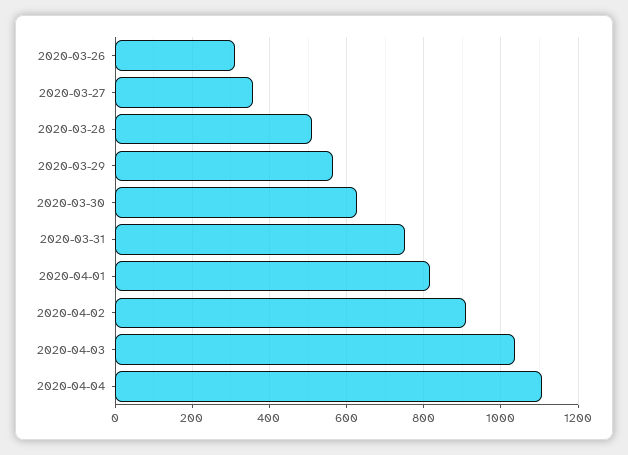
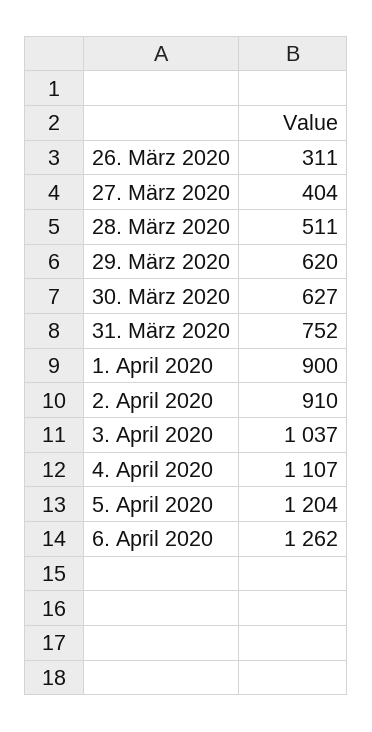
2020-03-27: 360 -> 404
2020-03-29: 560 -> 620
2020-04-01: 820 -> 900
5. April 2020: none -> 1204
6. April 2020: none -> 1262

